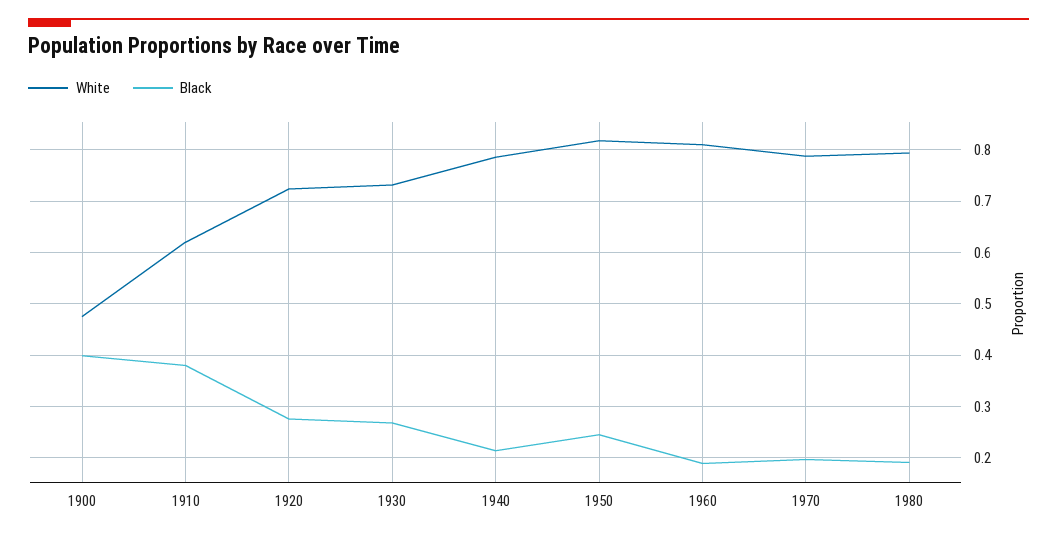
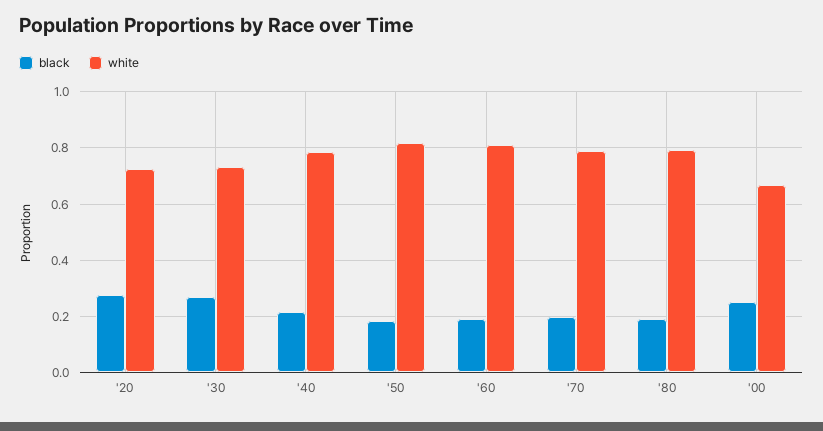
White, 1900: 0.48 -> none
Black, 1900: 0.4 -> none
White, 1910: 0.62 -> none
Black, 1910: 0.38 -> none
Black, 1950: 0.24 -> 0.175
Black, '00: none -> 0.25
White, '00: none -> 0.675

